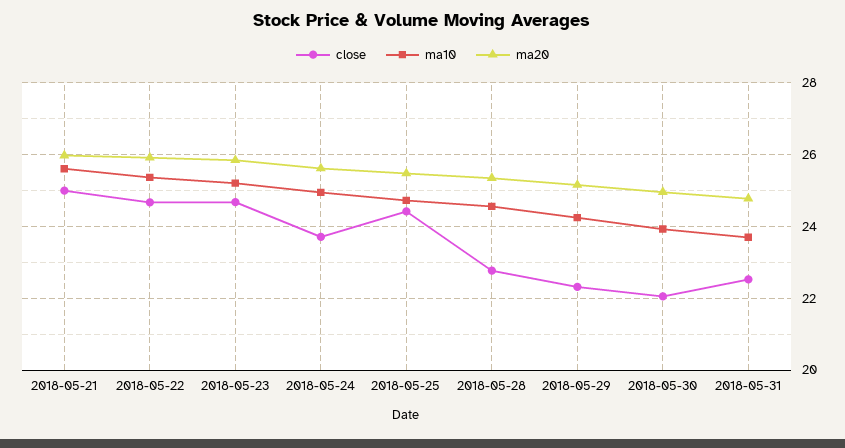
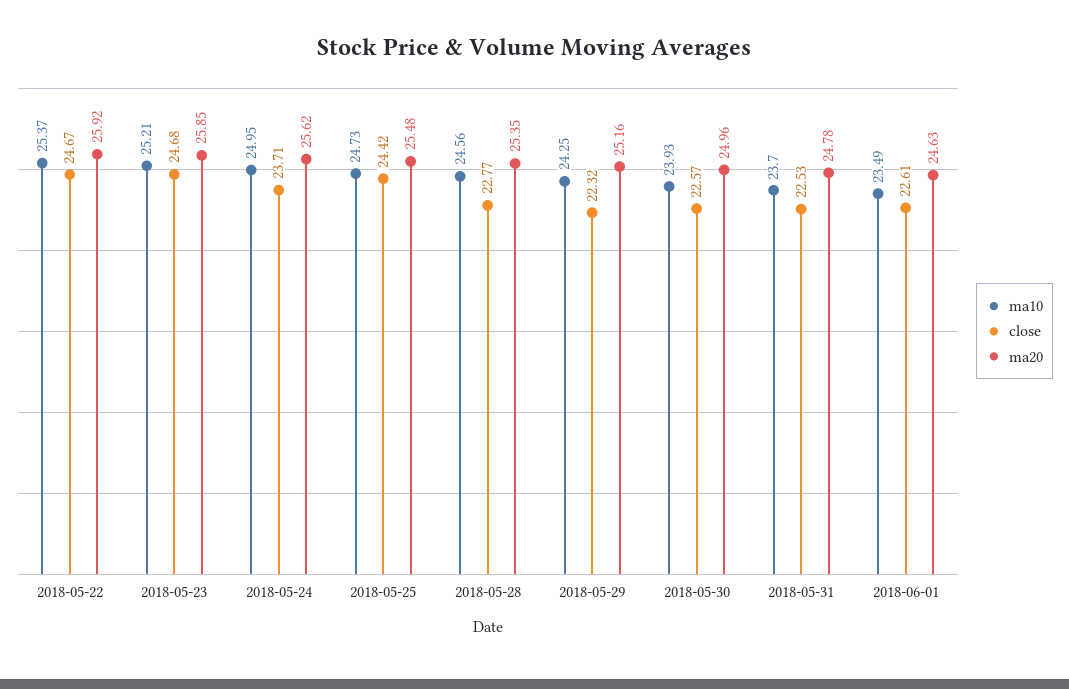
close, 2018-05-21: 25 -> none
ma10, 2018-05-21: 25.6 -> none
ma20, 2018-05-21: 26 -> none
close, 2018-05-30: 22 -> 22.57
ma10, 2018-06-01: none -> 23.49
close, 2018-06-01: none -> 22.61
ma20, 2018-06-01: none -> 24.63

